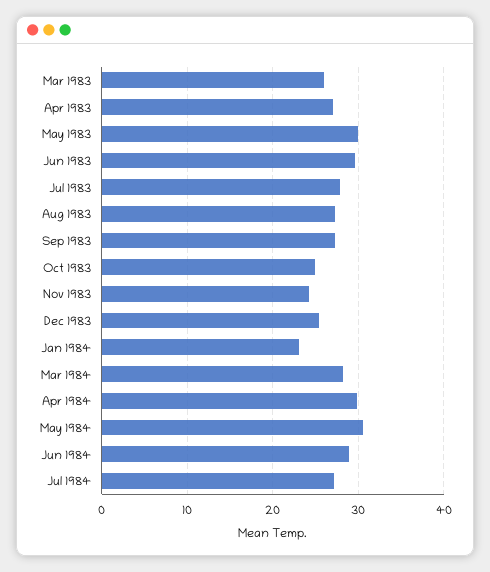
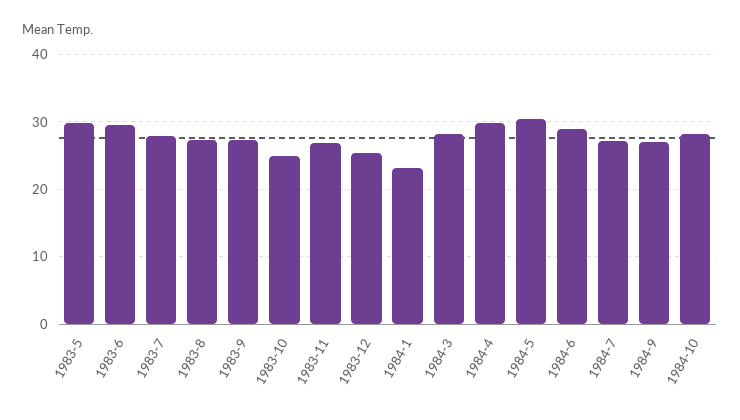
Mar 1983: 26 -> none
Apr 1983: 27 -> none
Nov 1983: 24 -> 27
1984-9: none -> 27
1984-10: none -> 28

